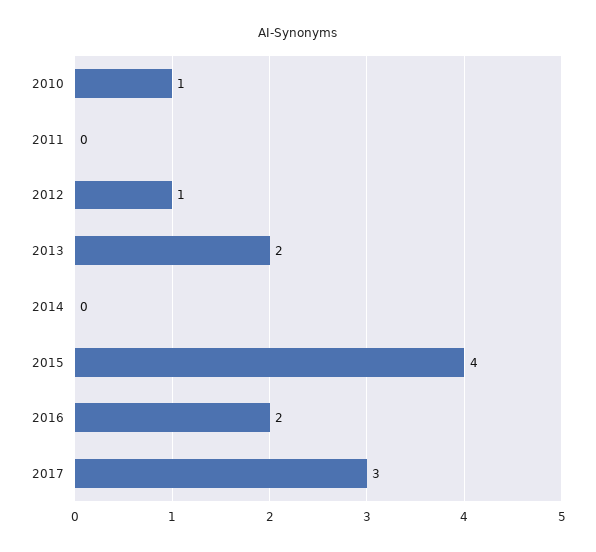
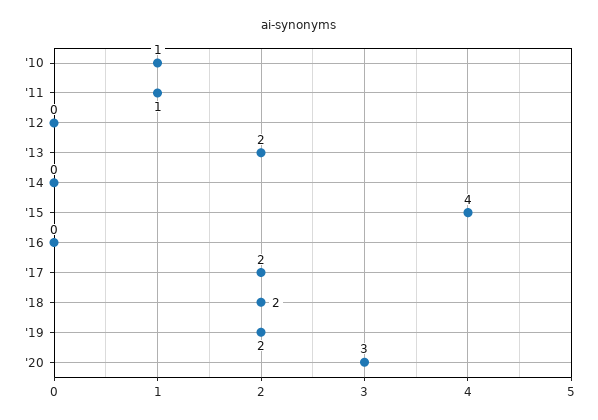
2011: 0 -> 1
2012: 1 -> 0
2016: 2 -> 0
2017: 3 -> 2
'18: none -> 2
'19: none -> 2
'20: none -> 3

